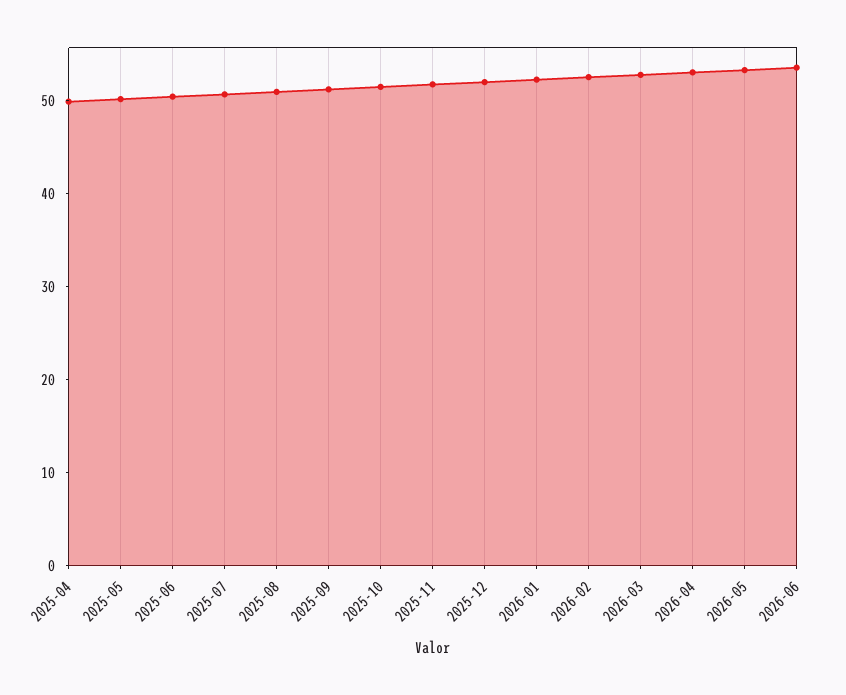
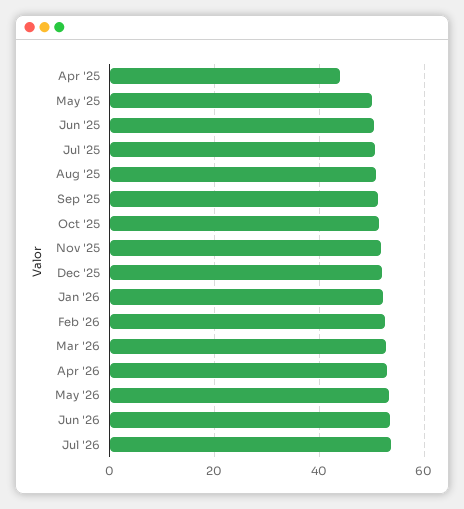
2025-04: 50 -> 44
Jul '26: none -> 54

